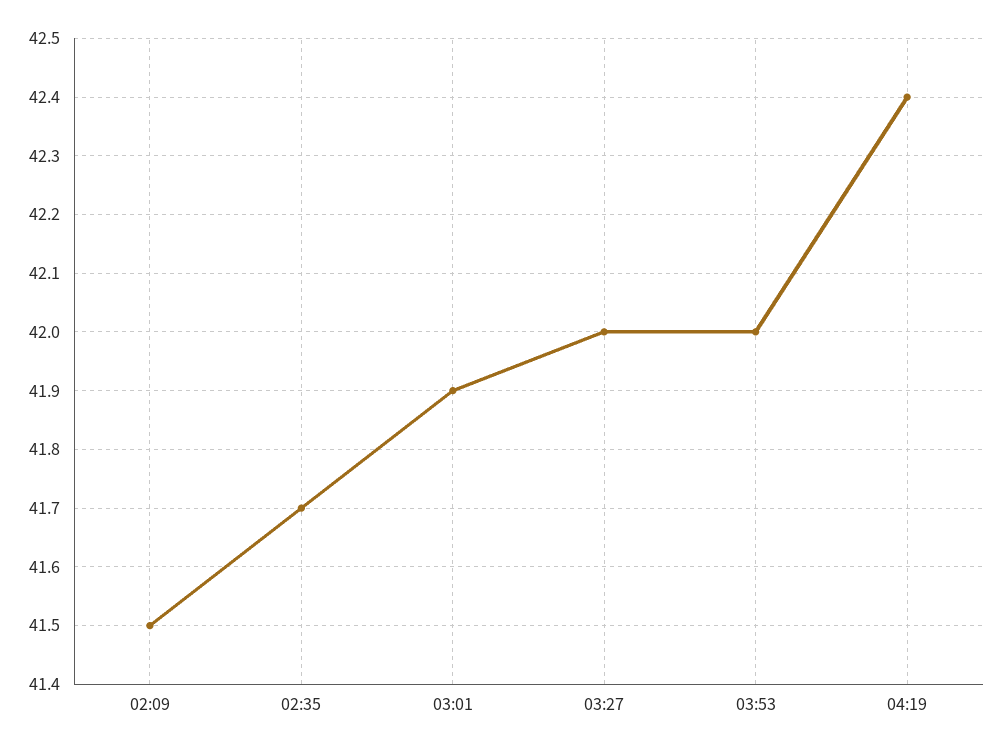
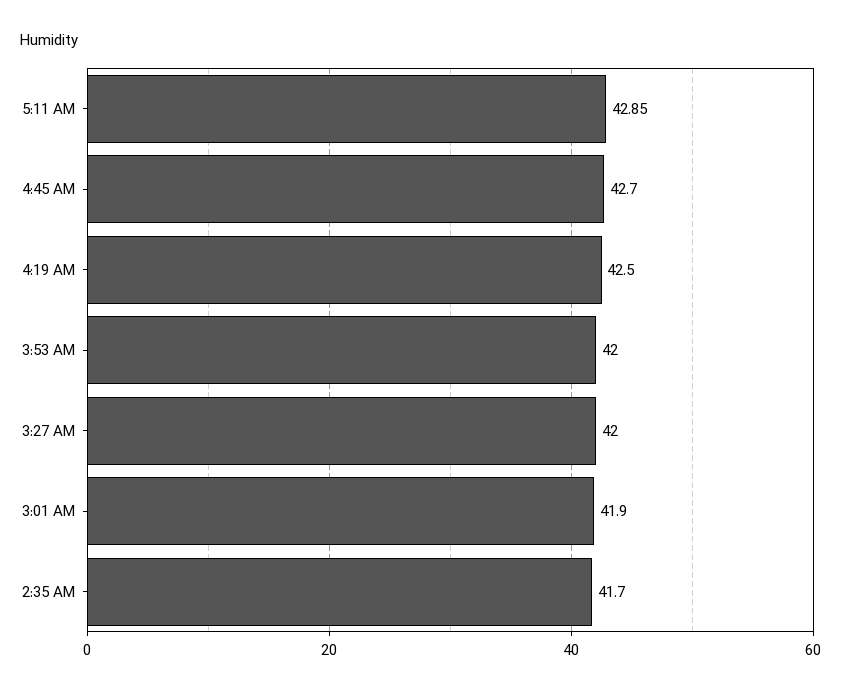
02:09: 41.5 -> none
04:19: 42.4 -> 42.5
5:11 AM: none -> 42.85
4:45 AM: none -> 42.7

